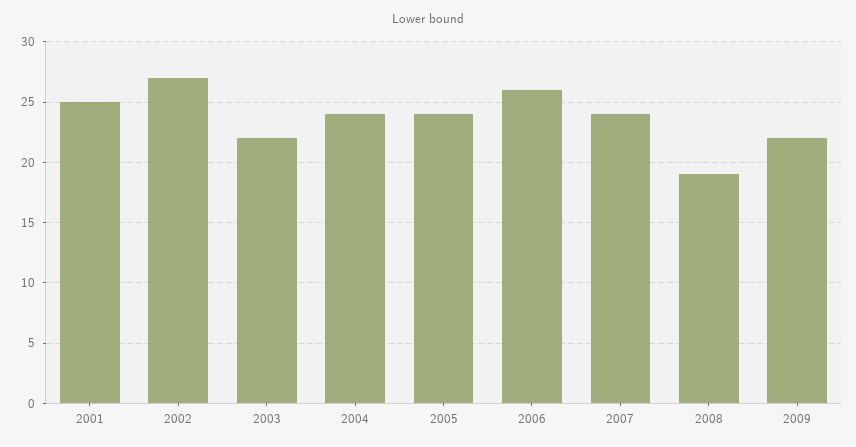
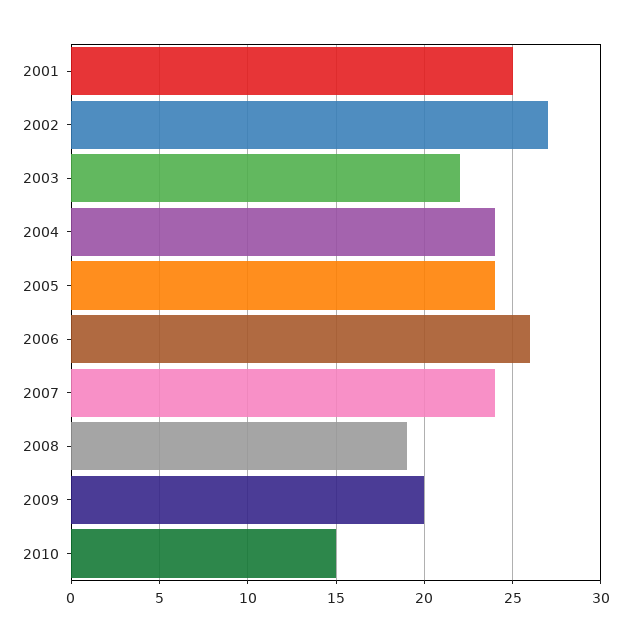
2009: 22 -> 20
2010: none -> 15

